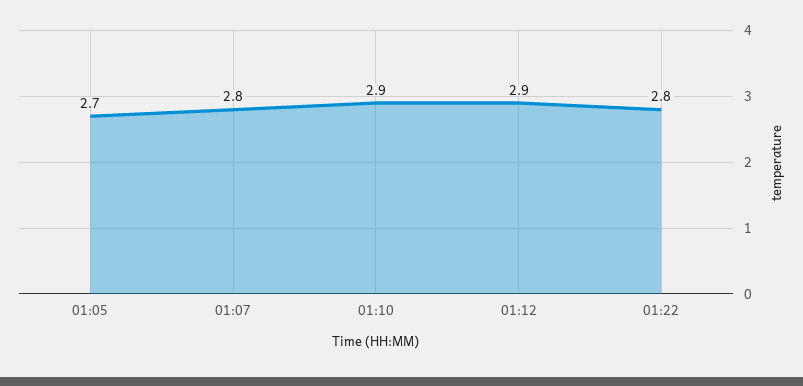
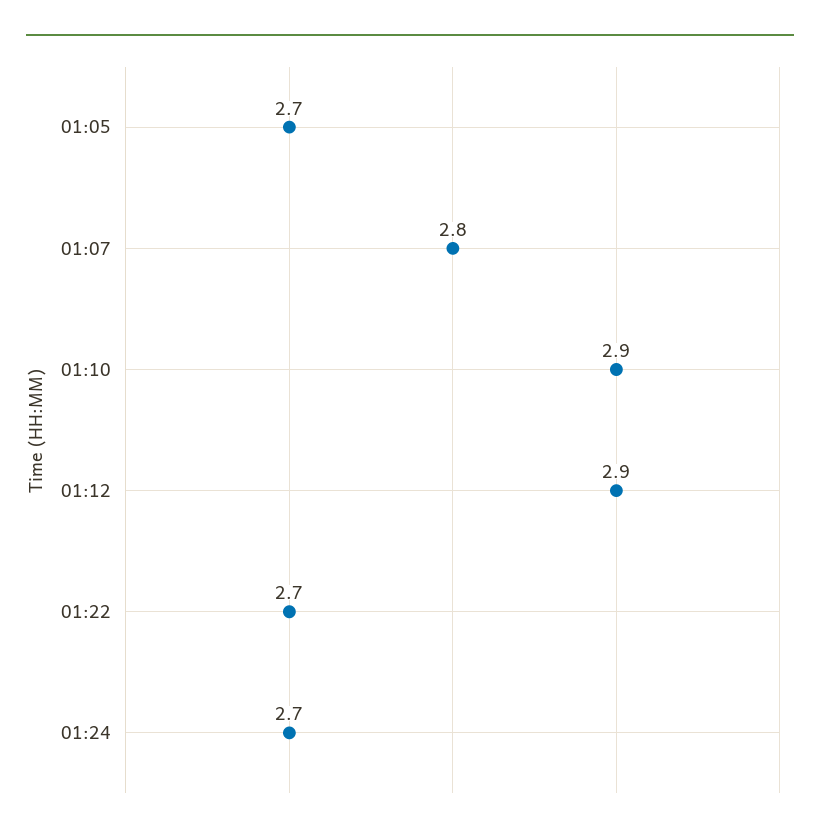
01:22: 2.8 -> 2.7
01:24: none -> 2.7

